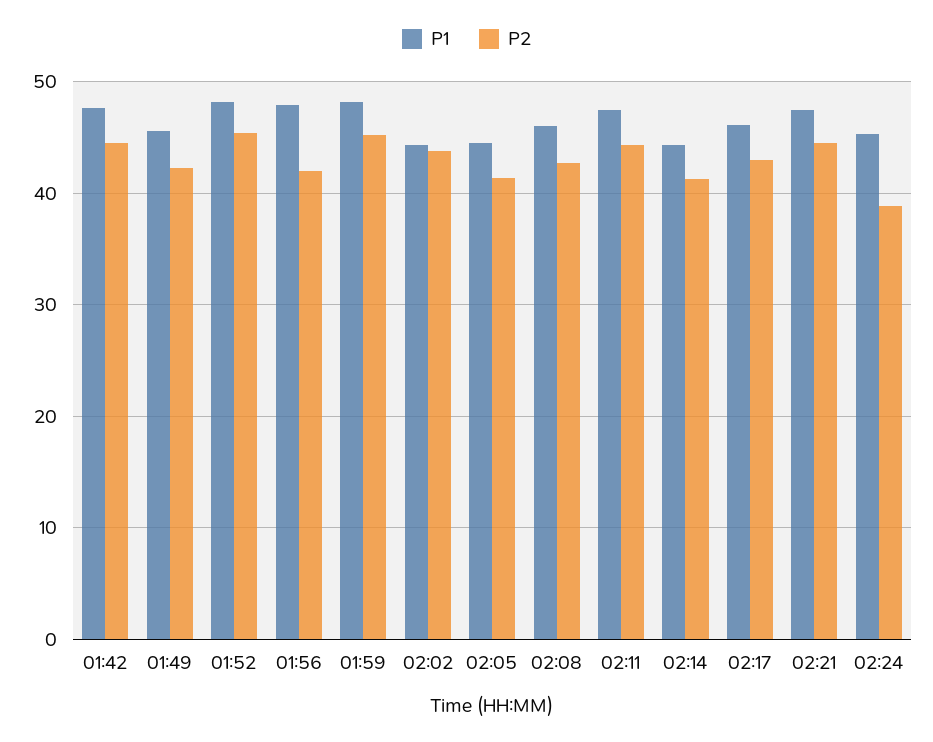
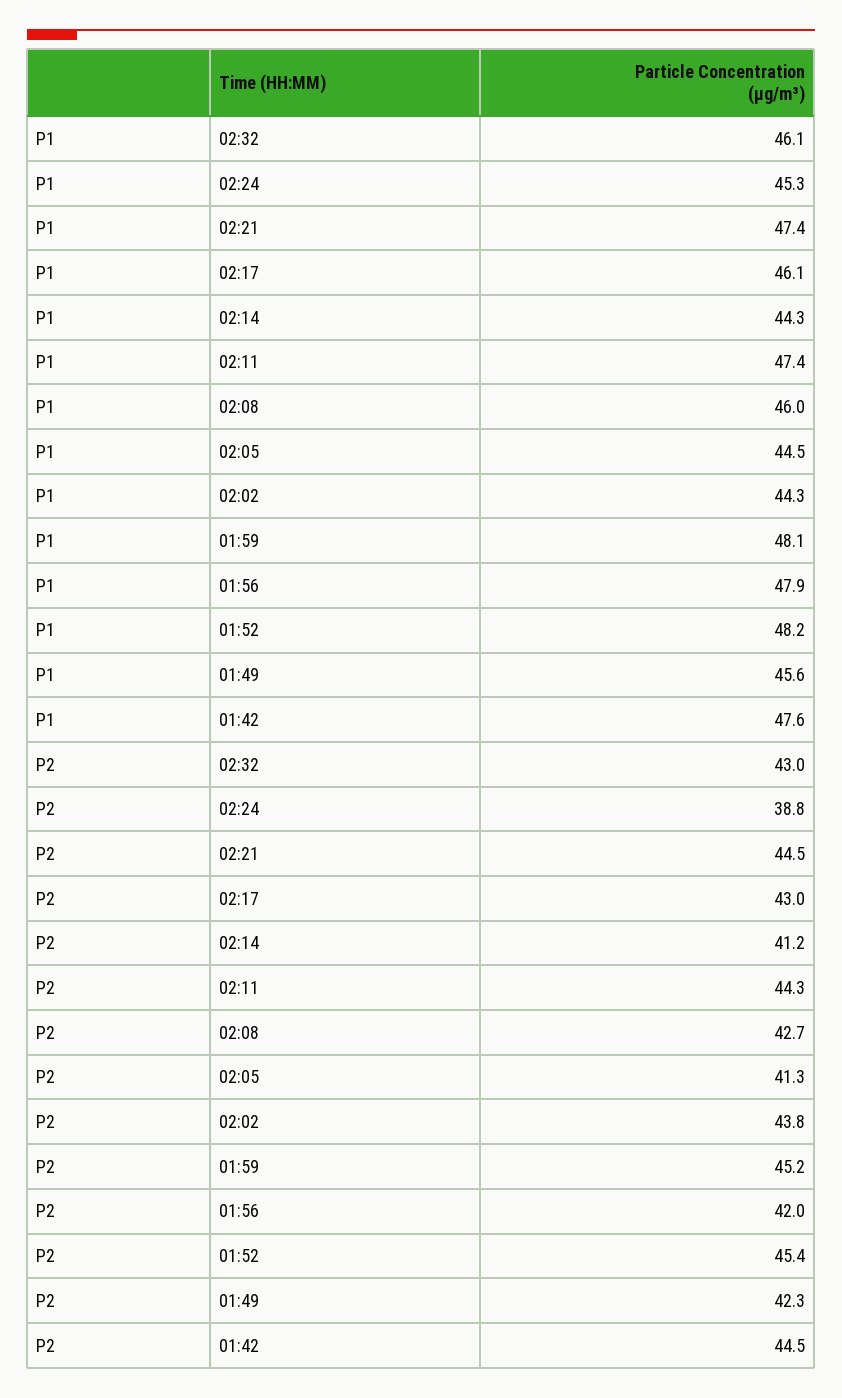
P1, 02:32: none -> 46.1
P2, 02:32: none -> 43

